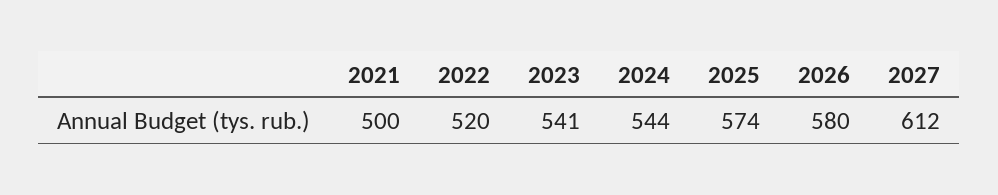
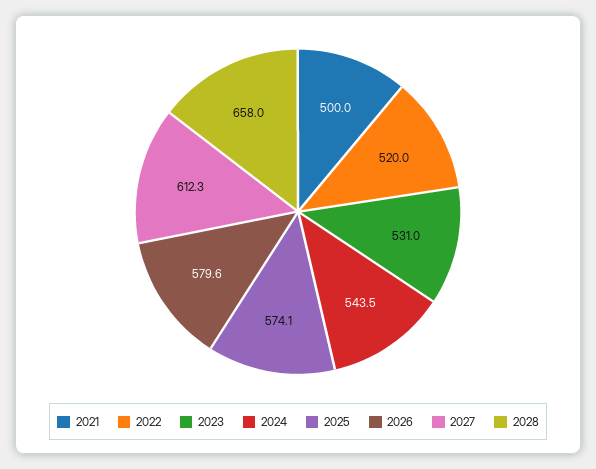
2023: 541 -> 531
2028: none -> 658

